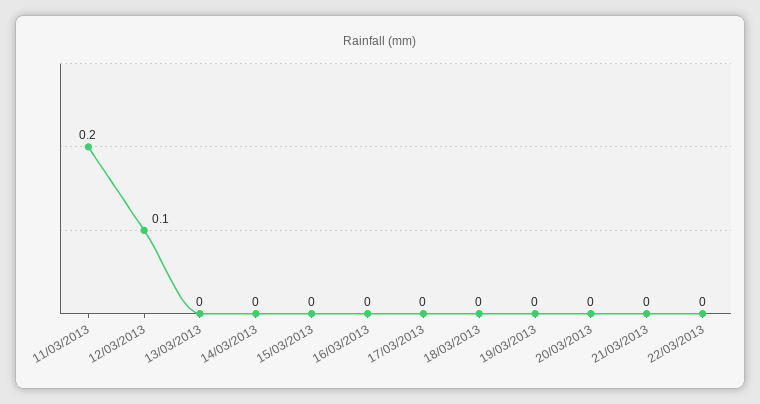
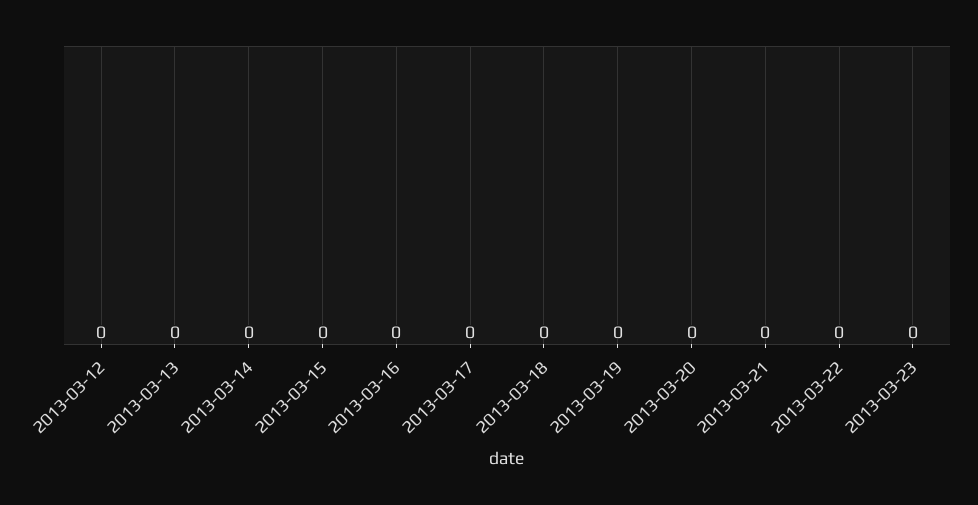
11/03/2013: 0.2 -> none
12/03/2013: 0.1 -> 0
2013-03-23: none -> 0

